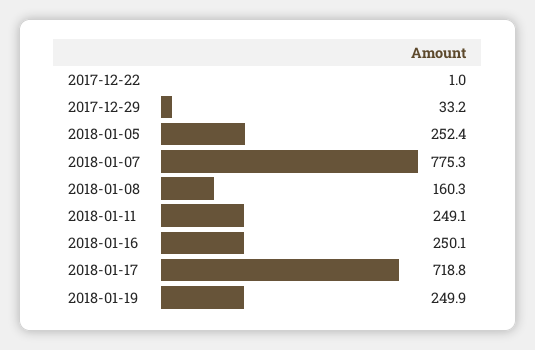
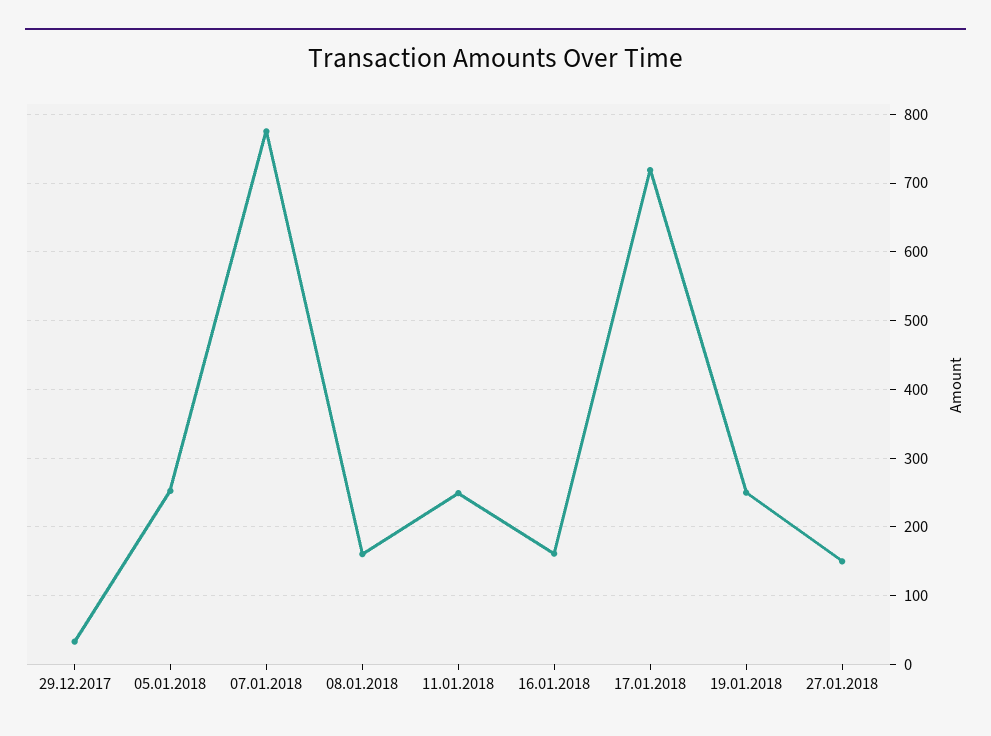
2017-12-22: 1 -> none
2018-01-16: 250.1 -> 160
27.01.2018: none -> 150

